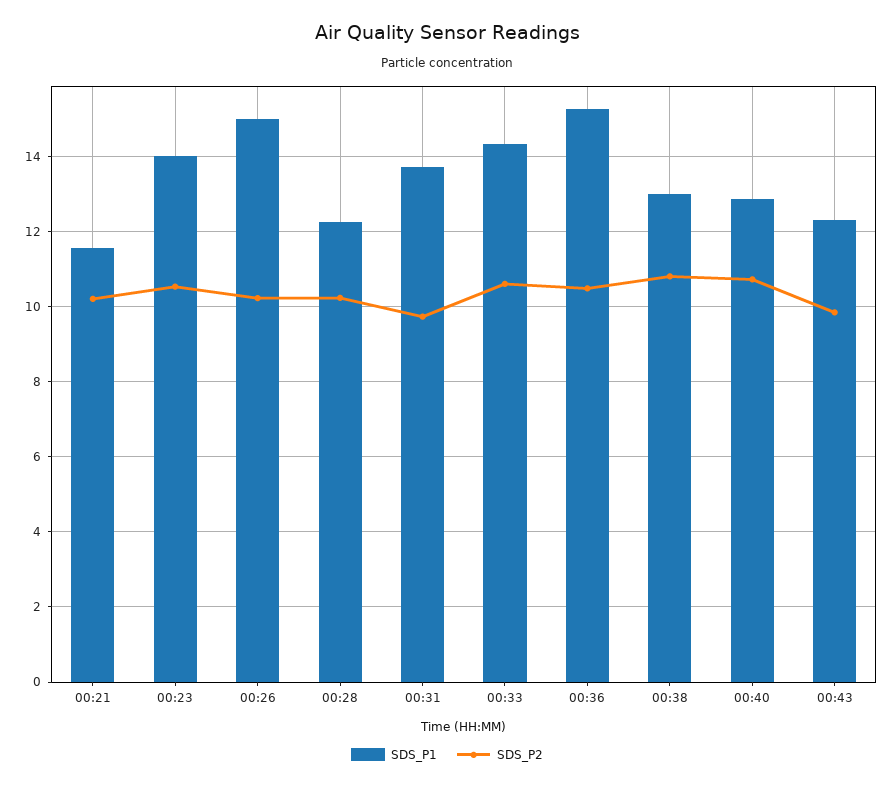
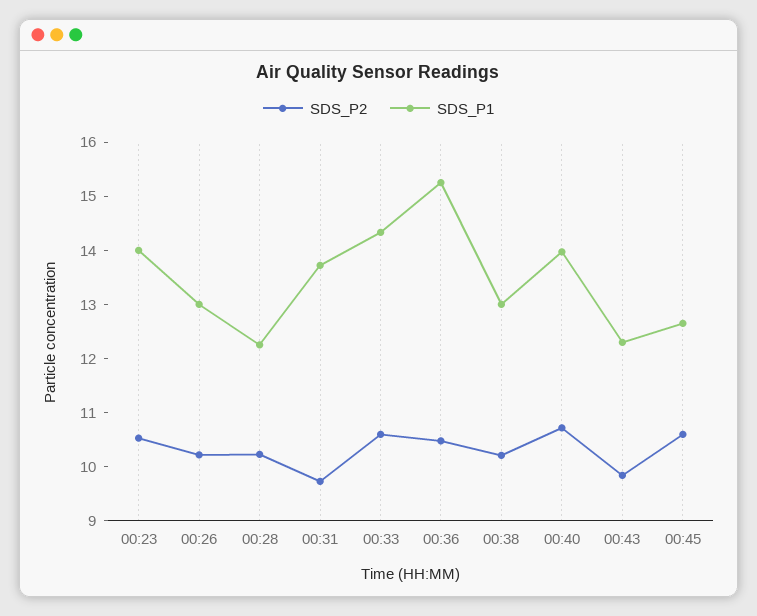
SDS_P1, 00:21: 11.6 -> none
SDS_P2, 00:21: 10.2 -> none
SDS_P1, 00:26: 15 -> 13
SDS_P2, 00:38: 10.8 -> 10.2
SDS_P1, 00:40: 12.8 -> 14
SDS_P2, 00:45: none -> 10.6
SDS_P1, 00:45: none -> 12.6

